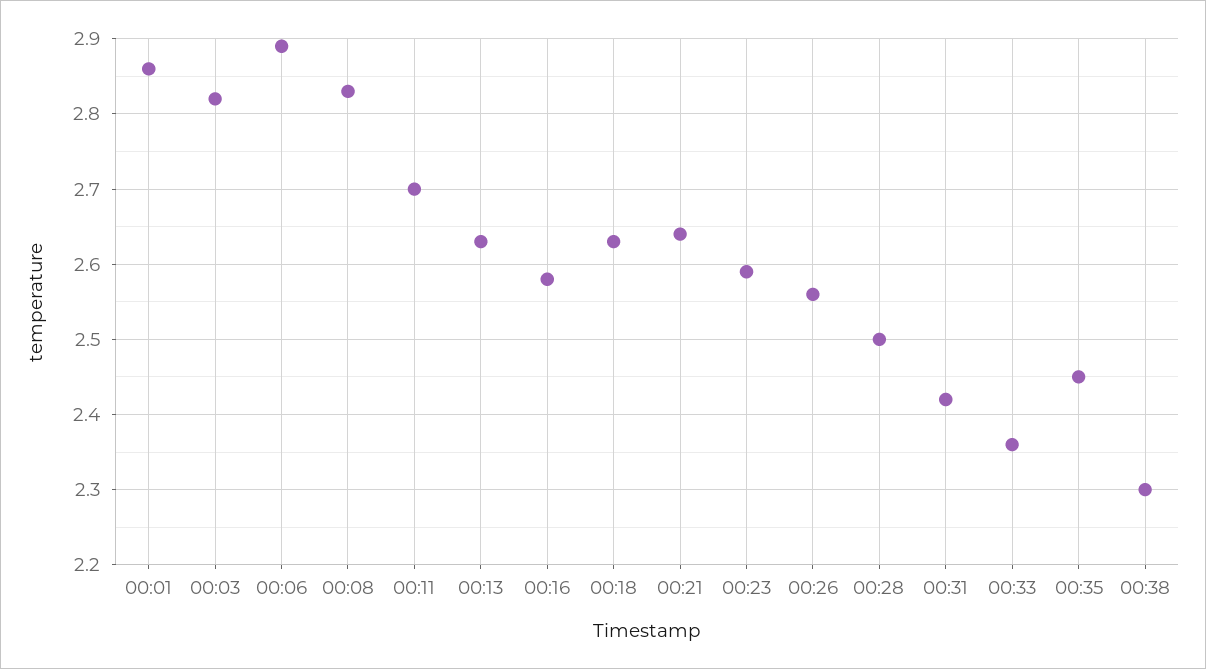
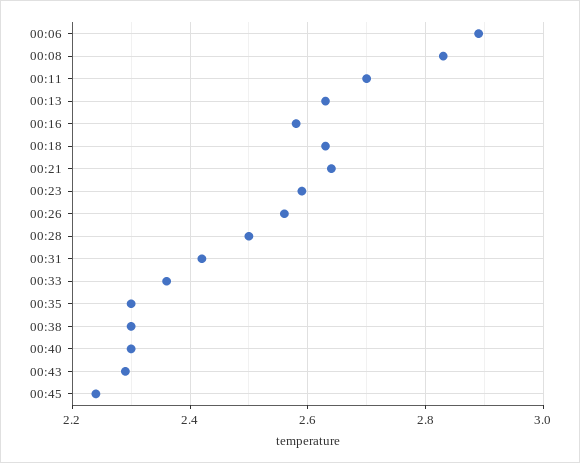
00:01: 2.86 -> none
00:03: 2.82 -> none
00:35: 2.45 -> 2.3
00:40: none -> 2.3
00:43: none -> 2.3
00:45: none -> 2.25

